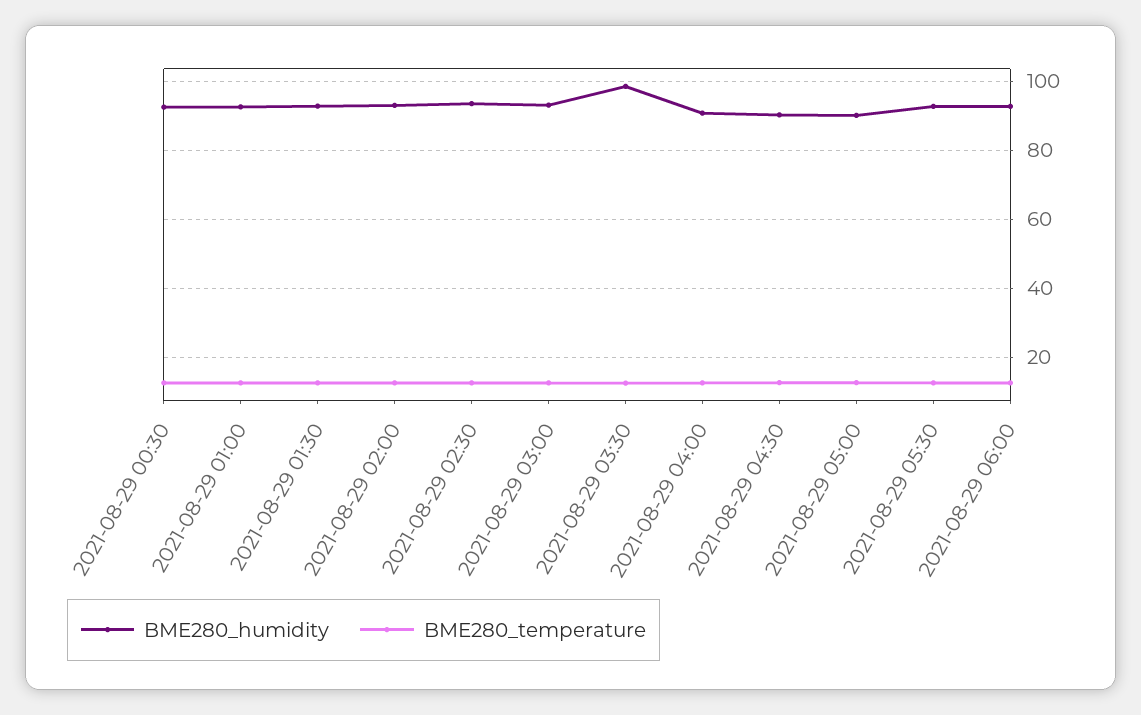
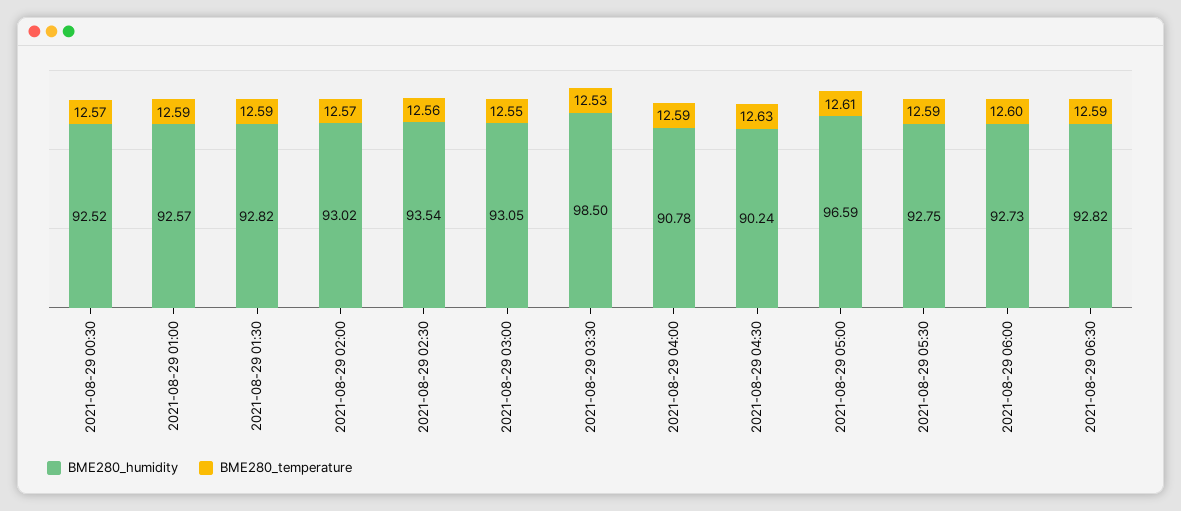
BME280_humidity, 2021-08-29 05:00: 90 -> 96.59
BME280_humidity, 2021-08-29 06:30: none -> 92.82
BME280_temperature, 2021-08-29 06:30: none -> 12.59

